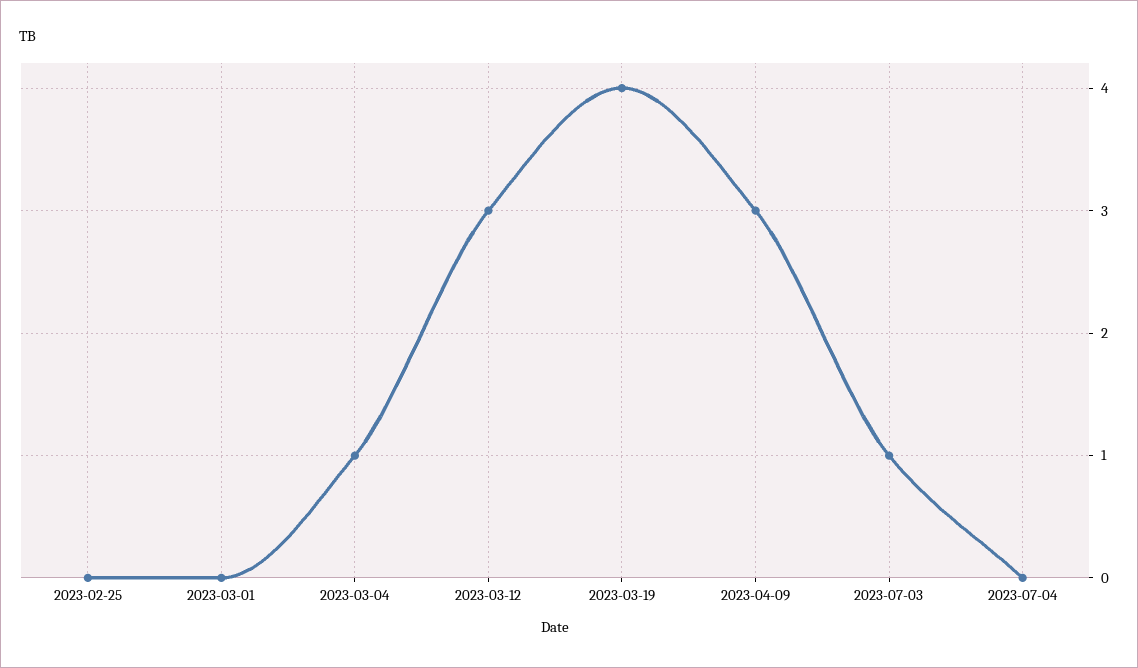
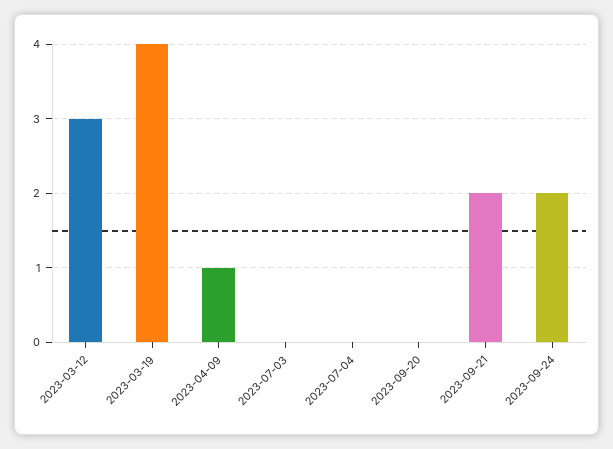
2023-02-25: 0 -> none
2023-03-01: 0 -> none
2023-03-04: 1 -> none
2023-04-09: 3 -> 1
2023-07-03: 1 -> 0
2023-09-20: none -> 0
2023-09-21: none -> 2
2023-09-24: none -> 2

